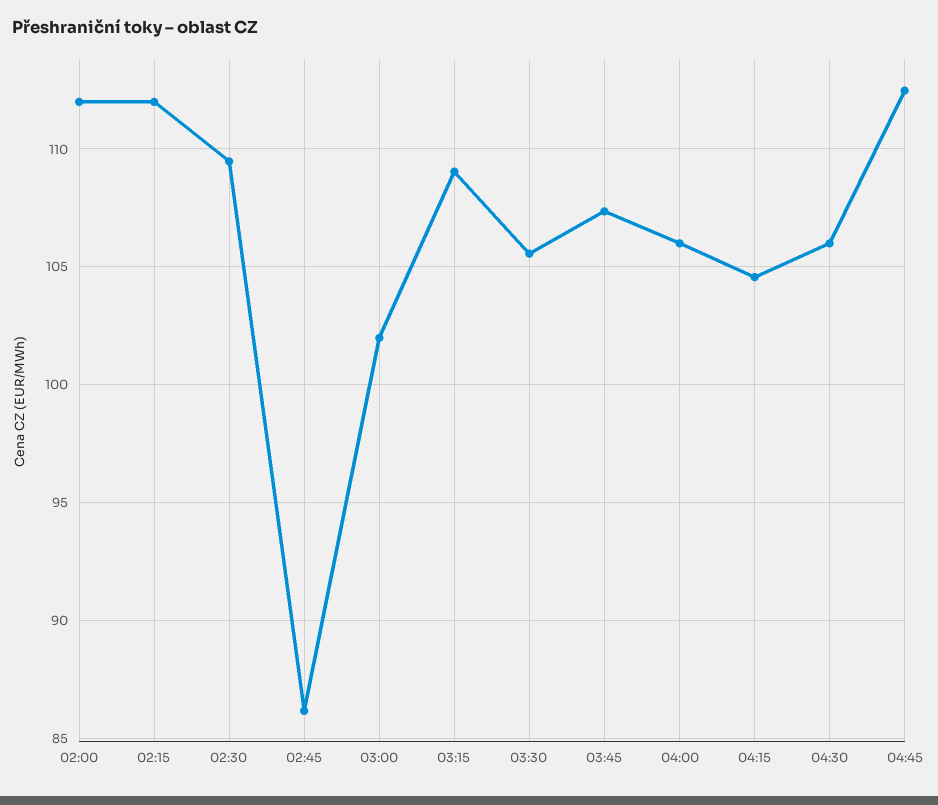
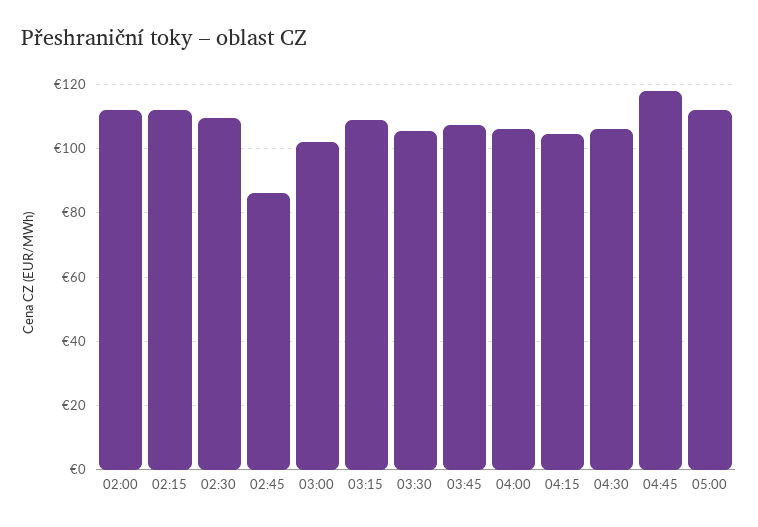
04:45: 112.5 -> 118
05:00: none -> 112

